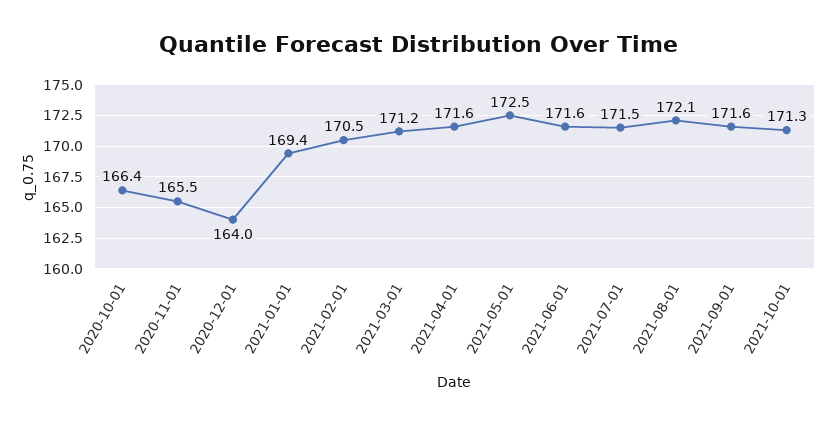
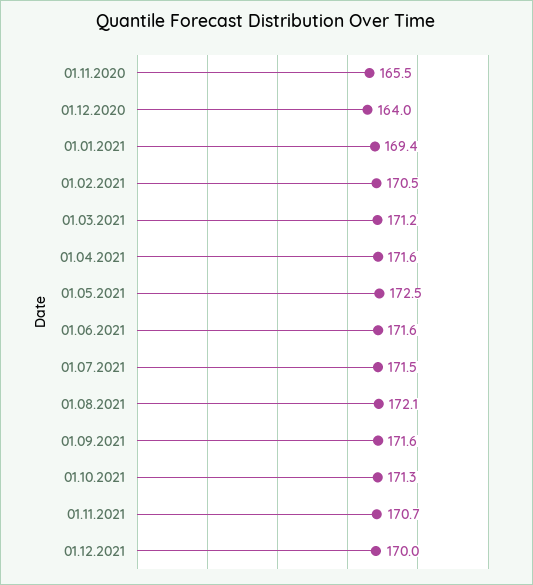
2020-10-01: 166.4 -> none
01.11.2021: none -> 170.7
01.12.2021: none -> 170

